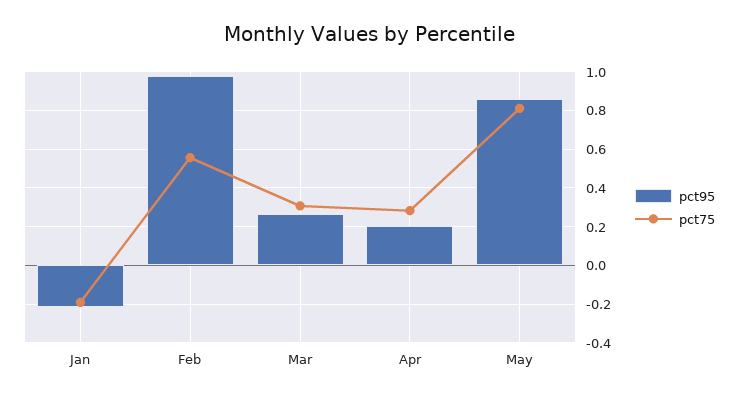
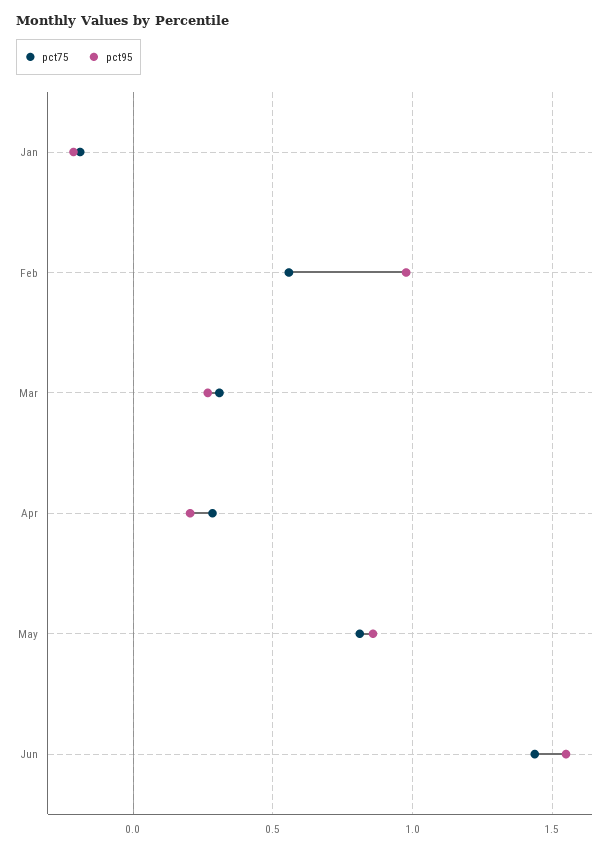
pct75, Jun: none -> 1.45
pct95, Jun: none -> 1.55

